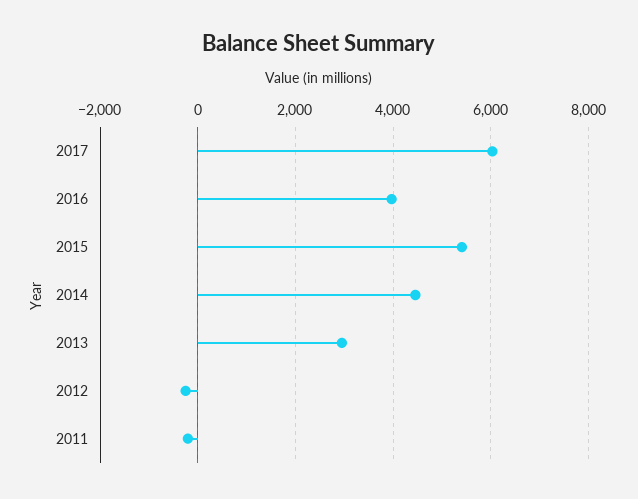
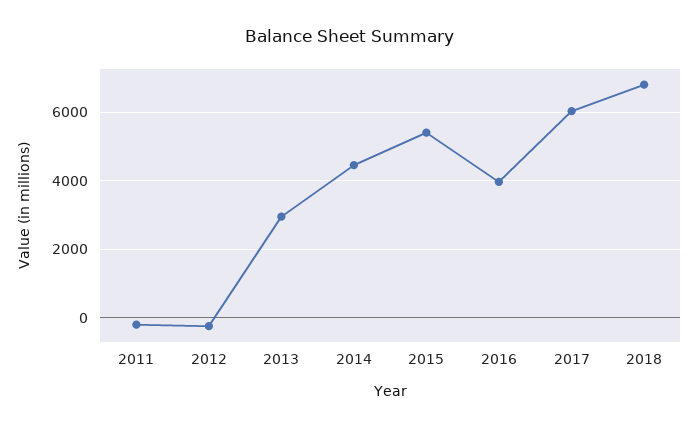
2018: none -> 6800

